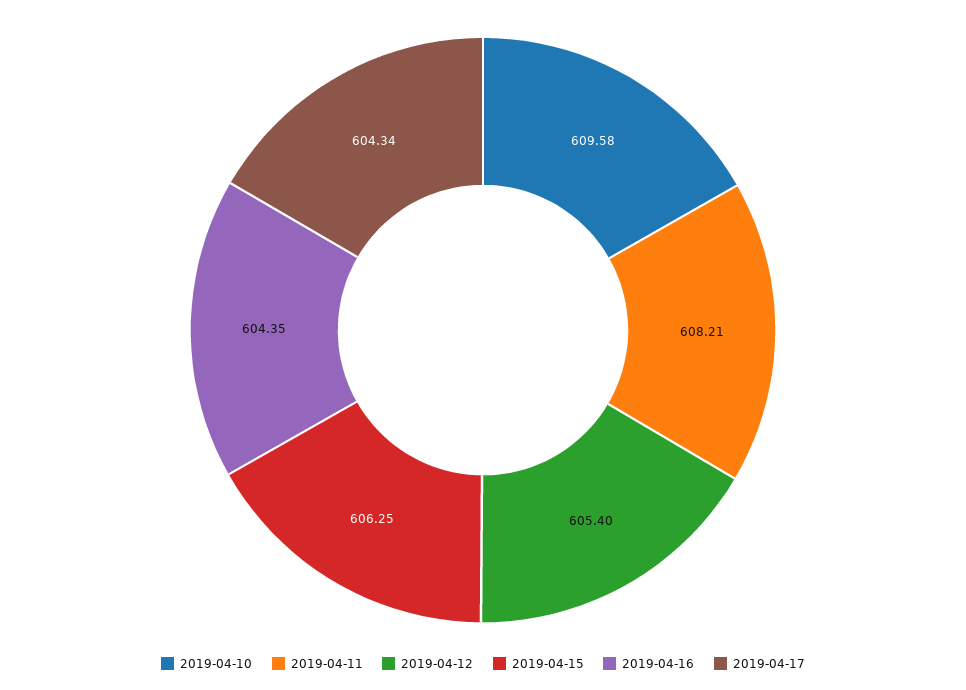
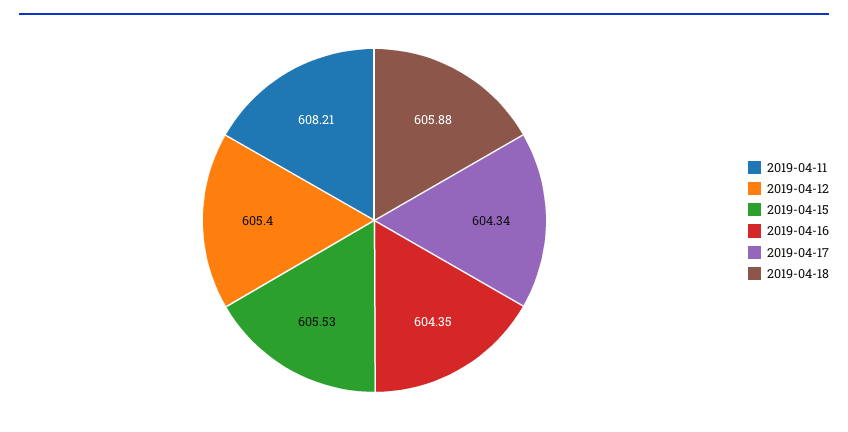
2019-04-10: 609.58 -> none
2019-04-15: 606.25 -> 605.53
2019-04-18: none -> 605.88

